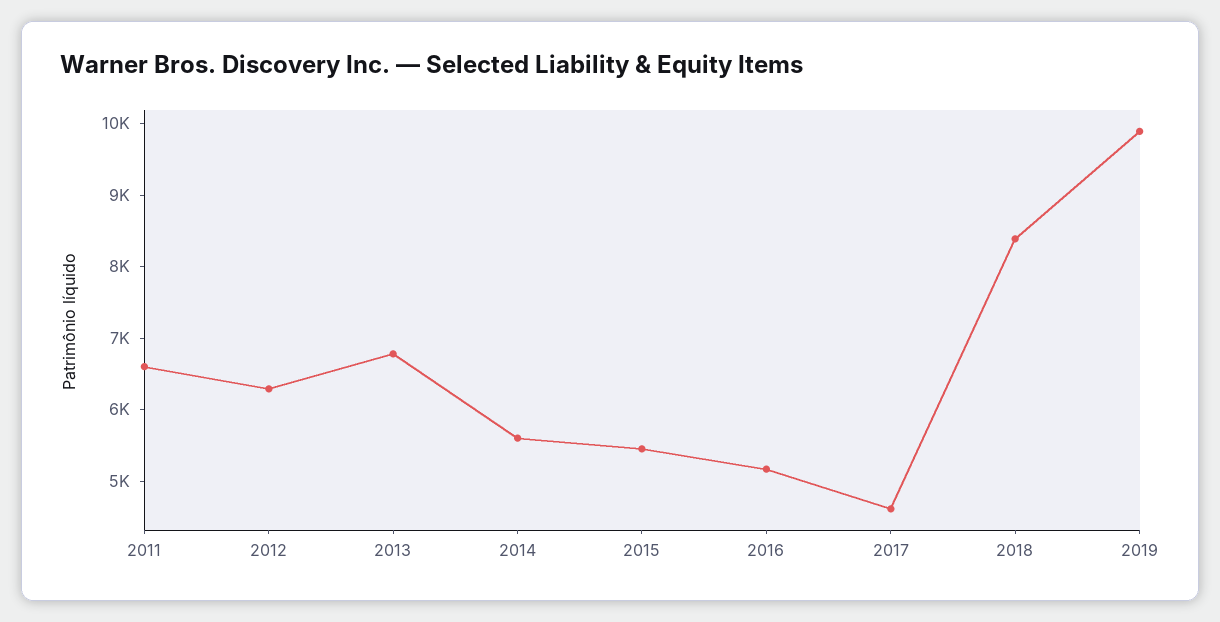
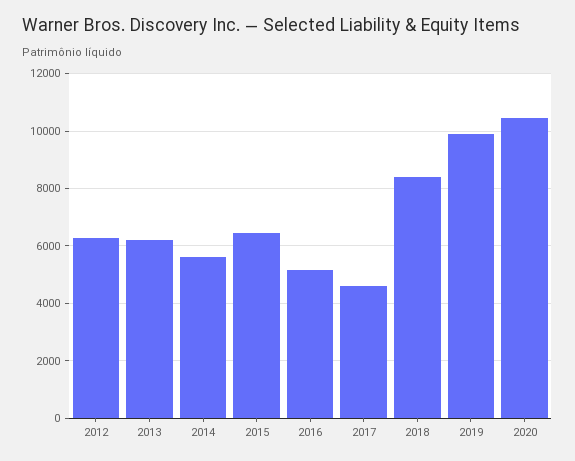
2011: 6600 -> none
2013: 6800 -> 6250
2015: 5400 -> 6500
2020: none -> 10500

